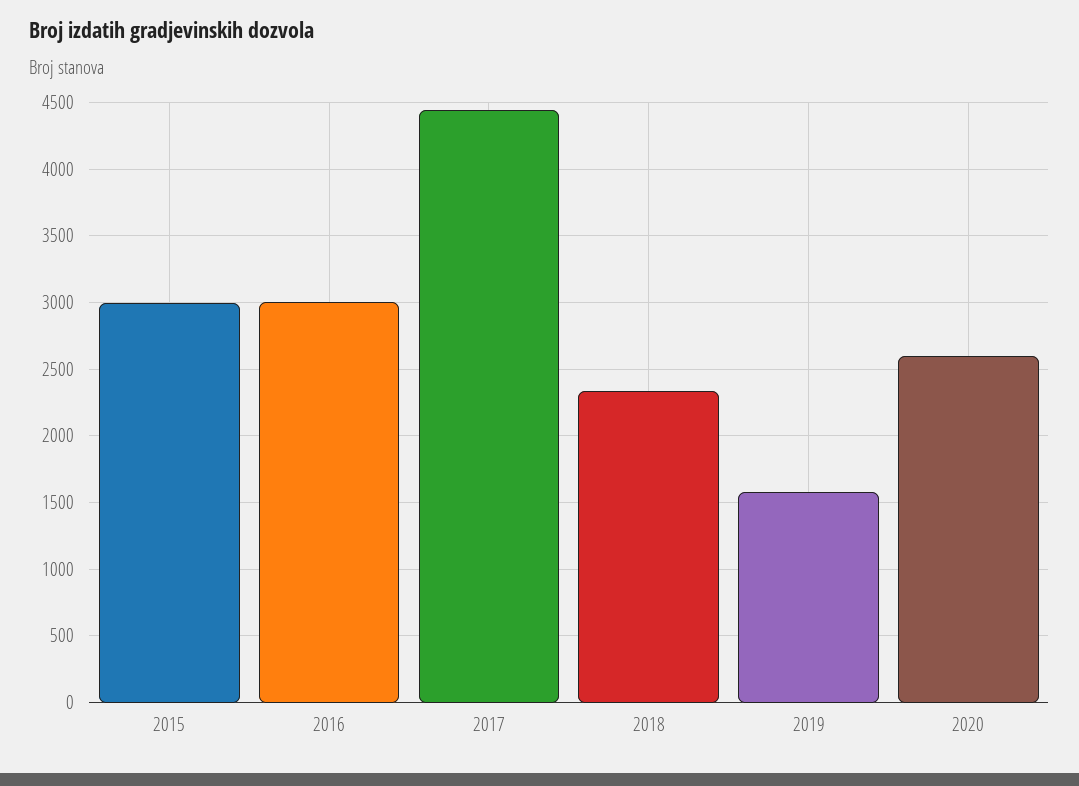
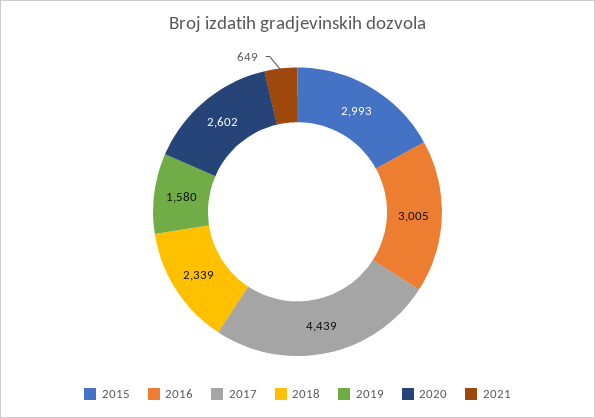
2021: none -> 649

